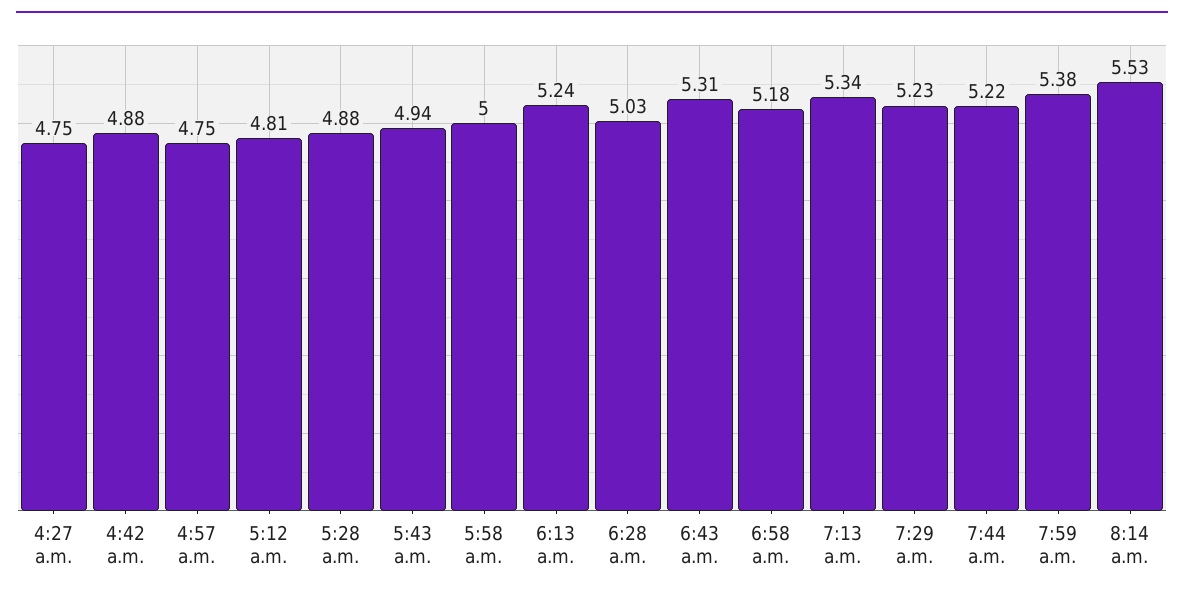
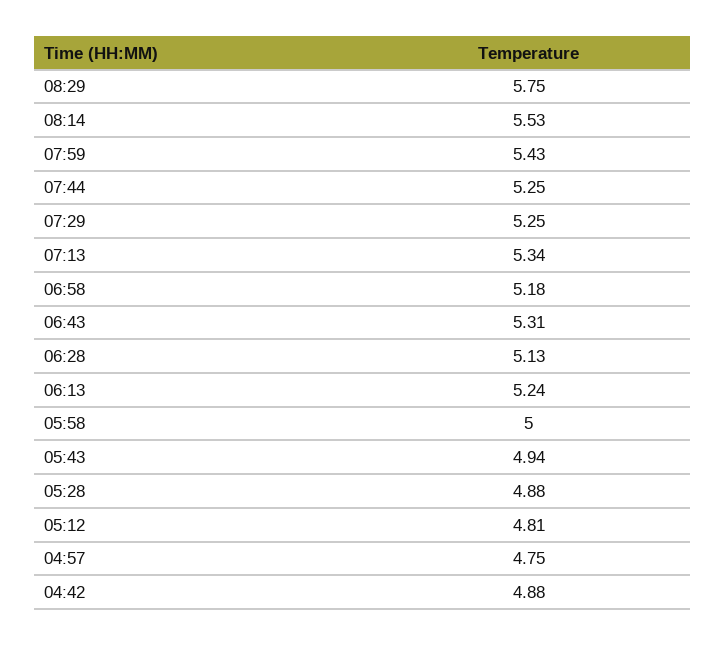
4:27 a.m.: 4.75 -> none
6:28 a.m.: 5.03 -> 5.13
7:29 a.m.: 5.23 -> 5.25
7:44 a.m.: 5.22 -> 5.25
7:59 a.m.: 5.38 -> 5.43
08:29: none -> 5.75

